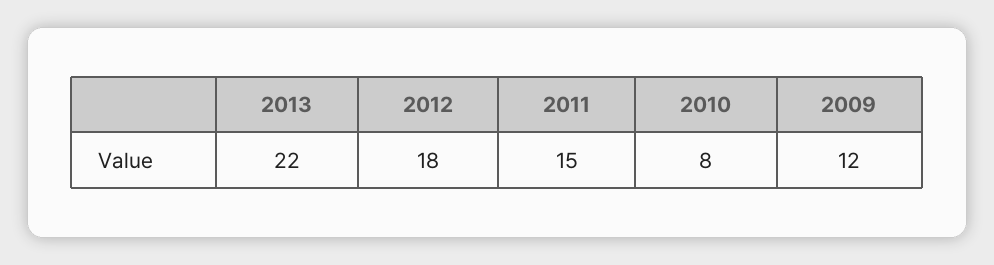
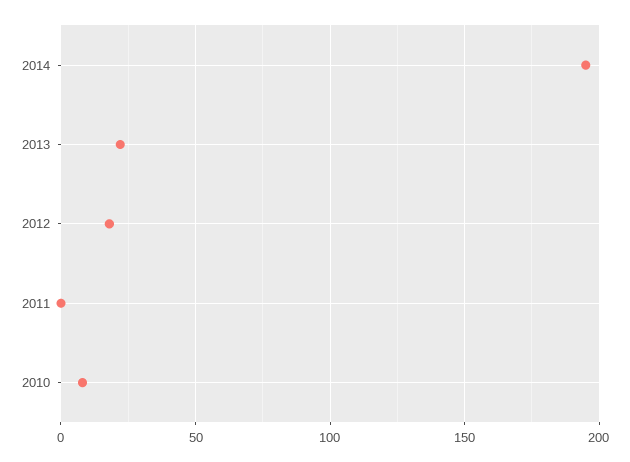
2011: 15 -> 0
2009: 12 -> none
2014: none -> 195

